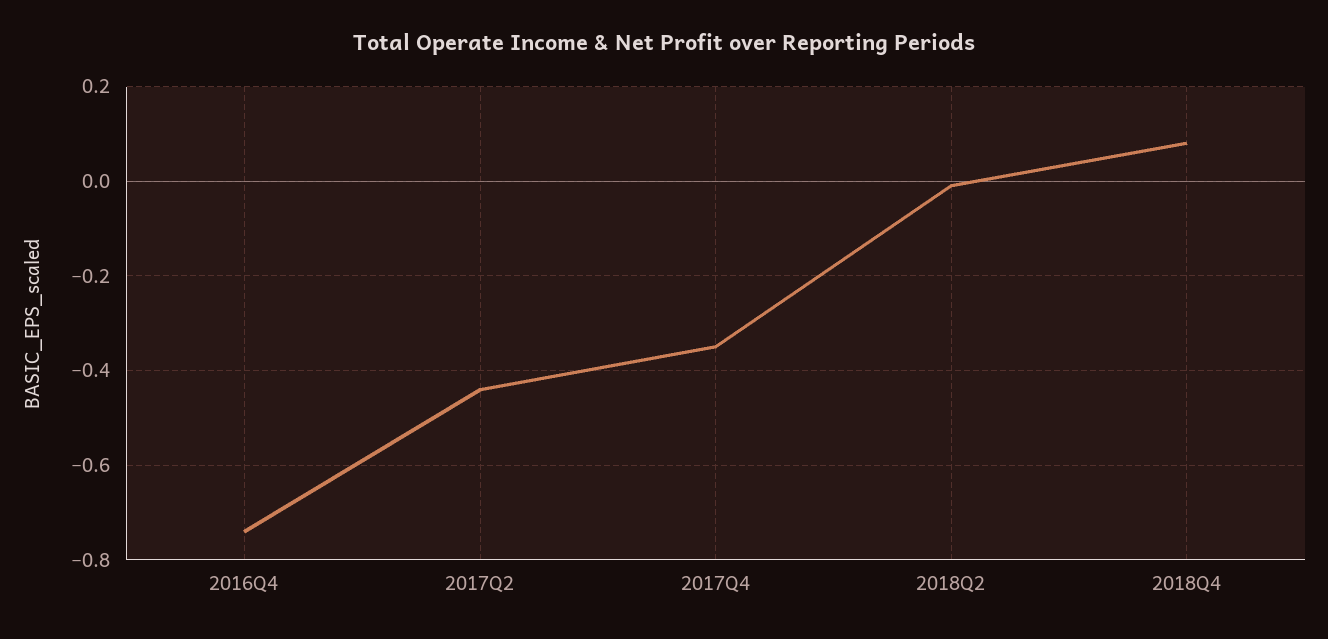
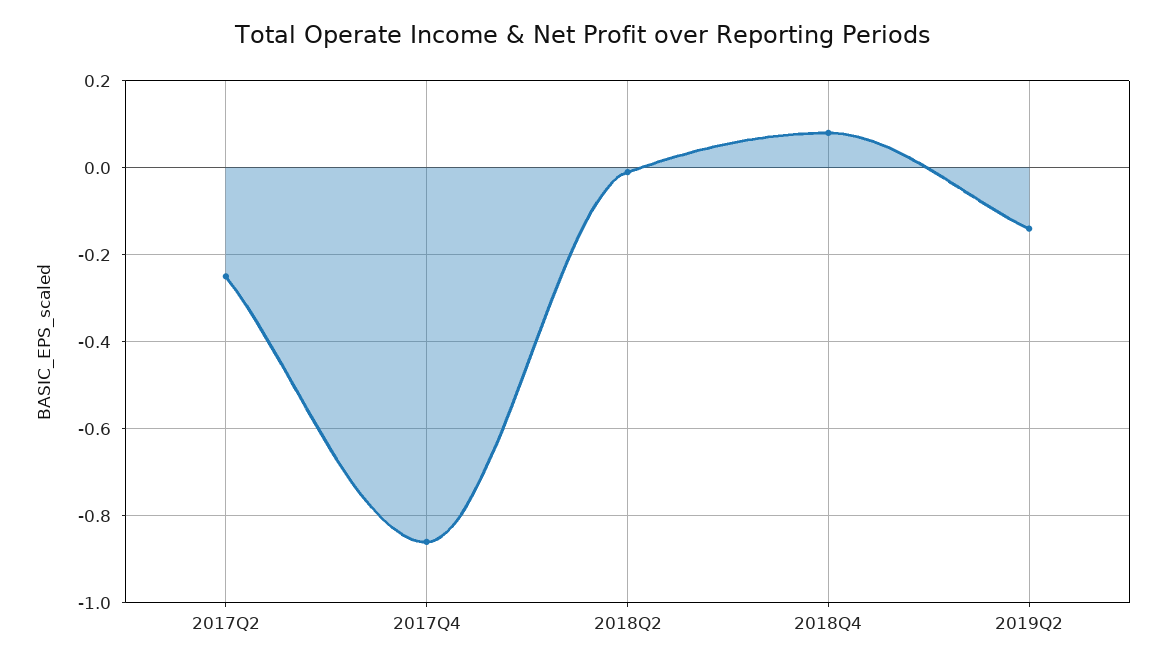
2016Q4: -0.75 -> none
2017Q2: -0.45 -> -0.25
2017Q4: -0.35 -> -0.85
2019Q2: none -> -0.15

